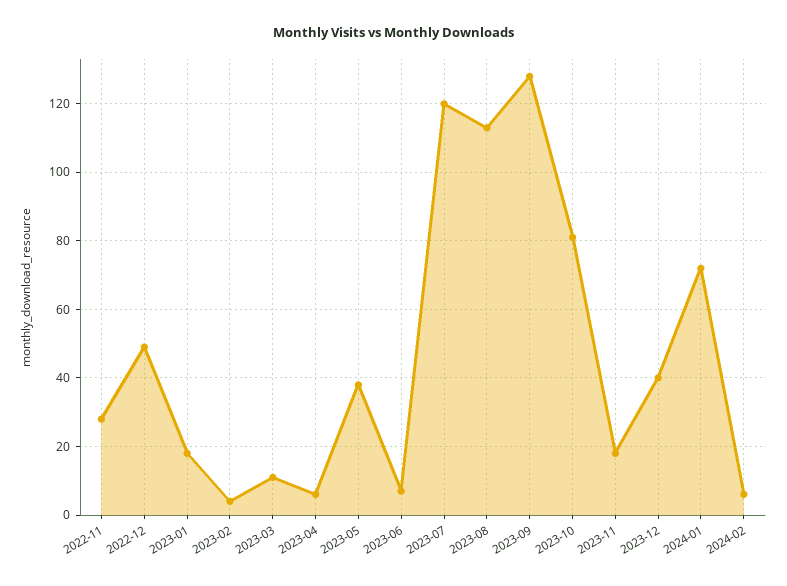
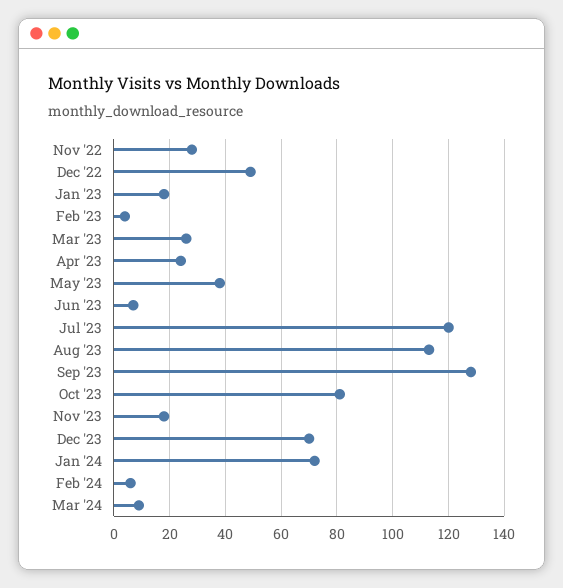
2023-03: 10 -> 25
2023-04: 5 -> 25
2023-12: 40 -> 70
Mar '24: none -> 10

